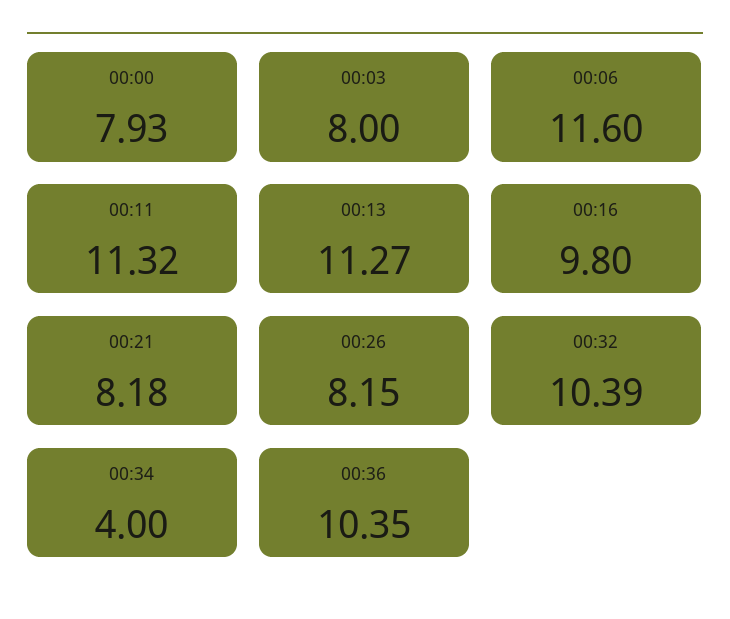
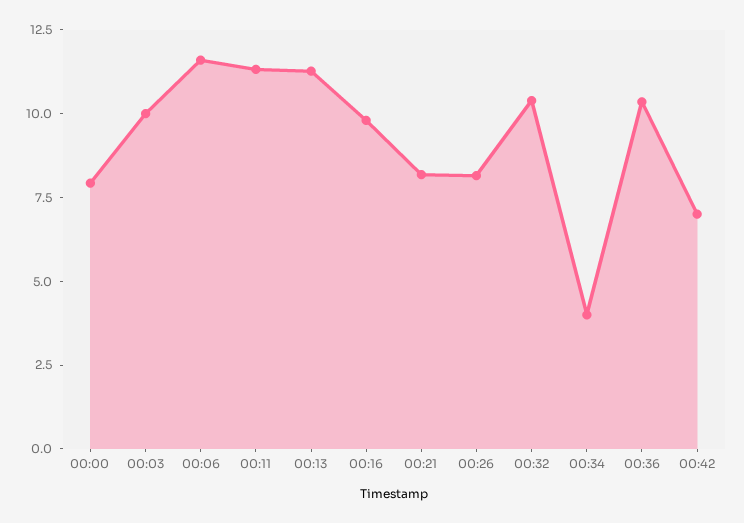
00:03: 8 -> 10
00:42: none -> 7

